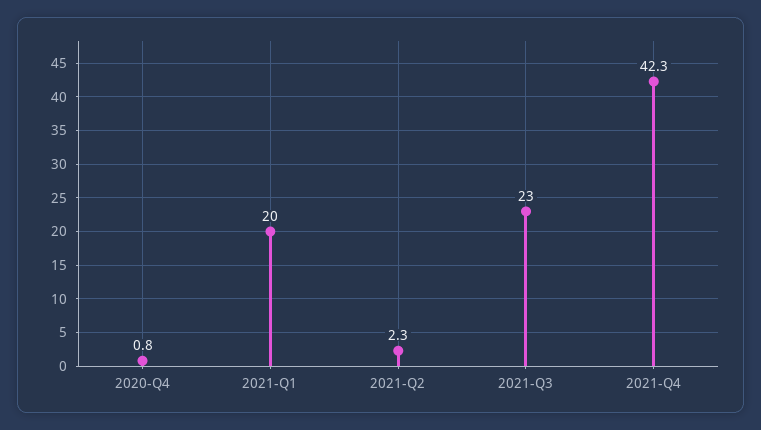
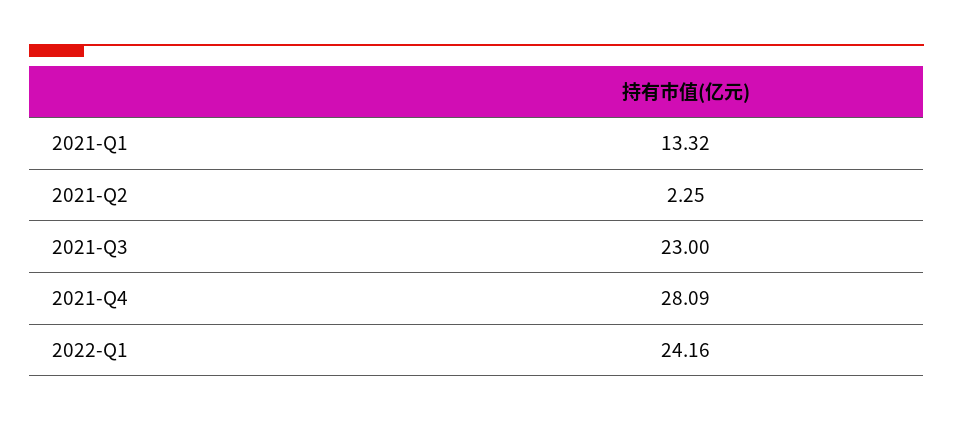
2020-Q4: 0.8 -> none
2021-Q1: 20 -> 13.32
2021-Q4: 42.3 -> 28.09
2022-Q1: none -> 24.16

